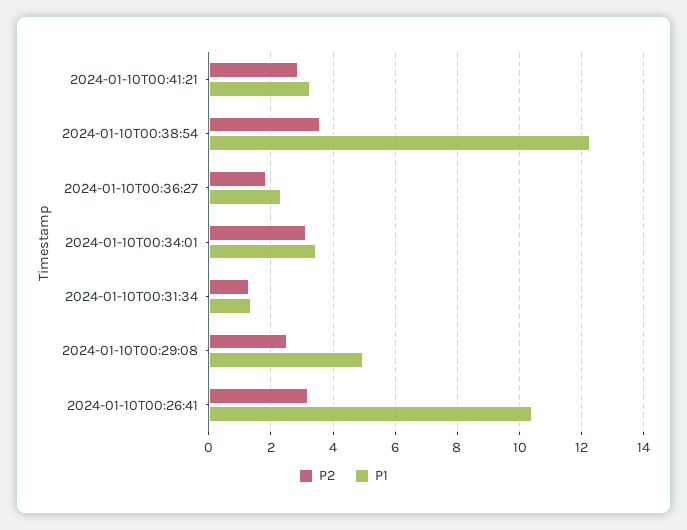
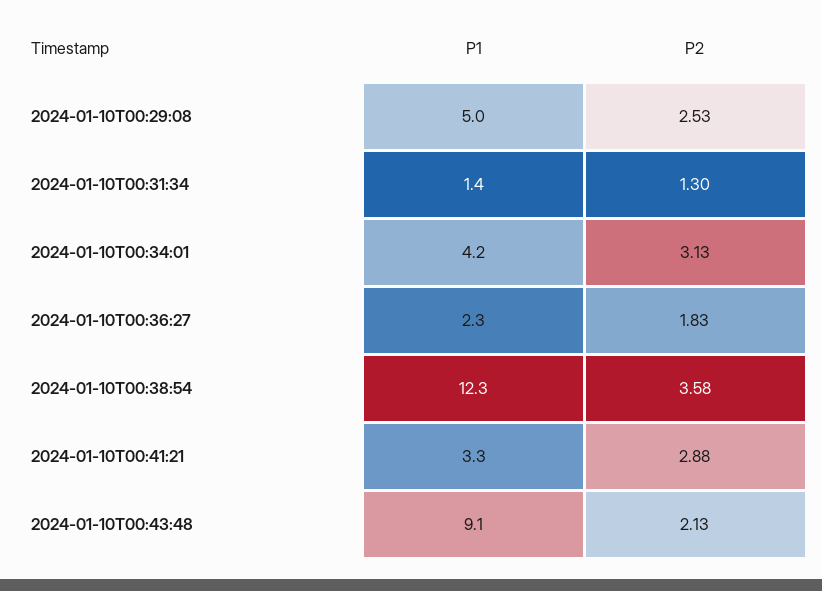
P1, 2024-01-10T00:34:01: 3.4 -> 4.2
P2, 2024-01-10T00:26:41: 3.2 -> none
P1, 2024-01-10T00:26:41: 10.4 -> none
P1, 2024-01-10T00:43:48: none -> 9.1
P2, 2024-01-10T00:43:48: none -> 2.13

